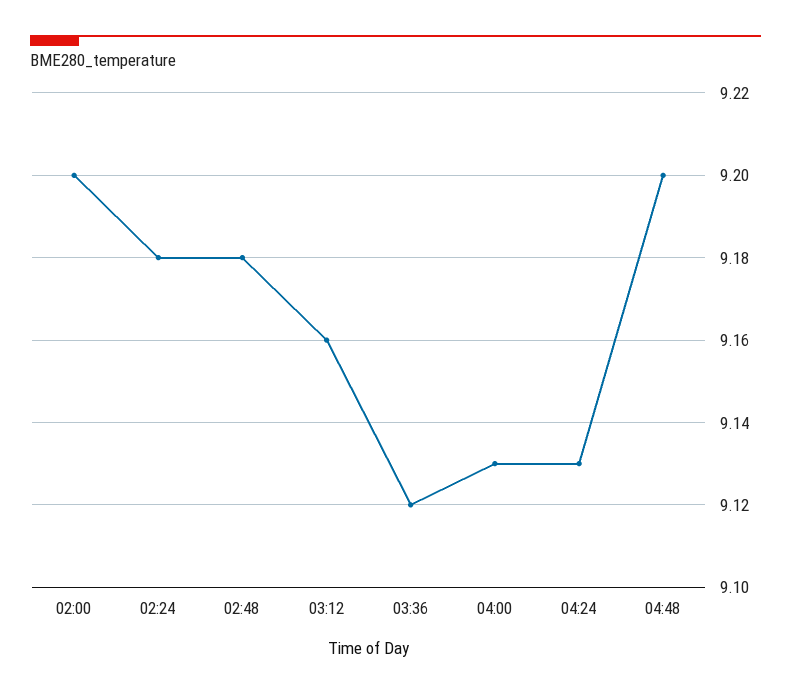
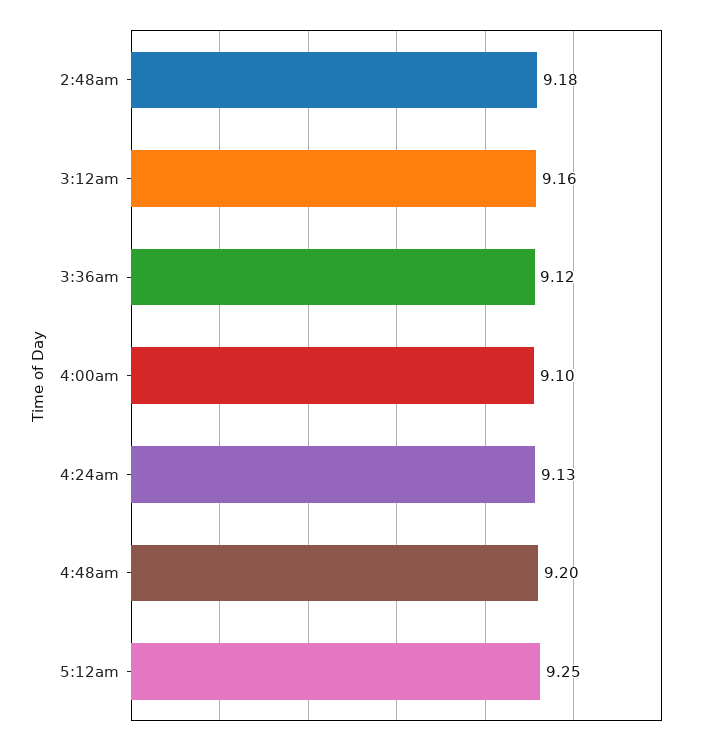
02:00: 9.2 -> none
02:24: 9.18 -> none
04:00: 9.13 -> 9.1
5:12am: none -> 9.25

